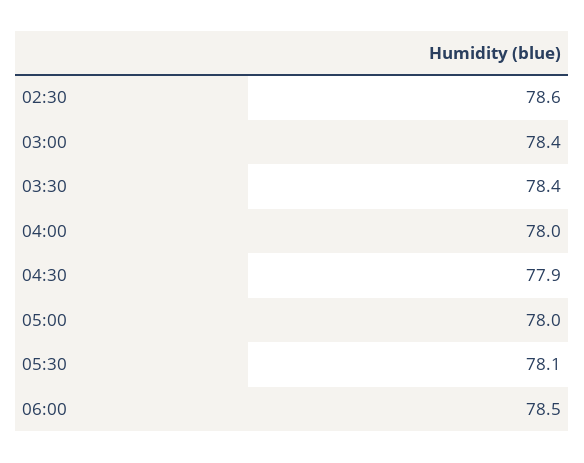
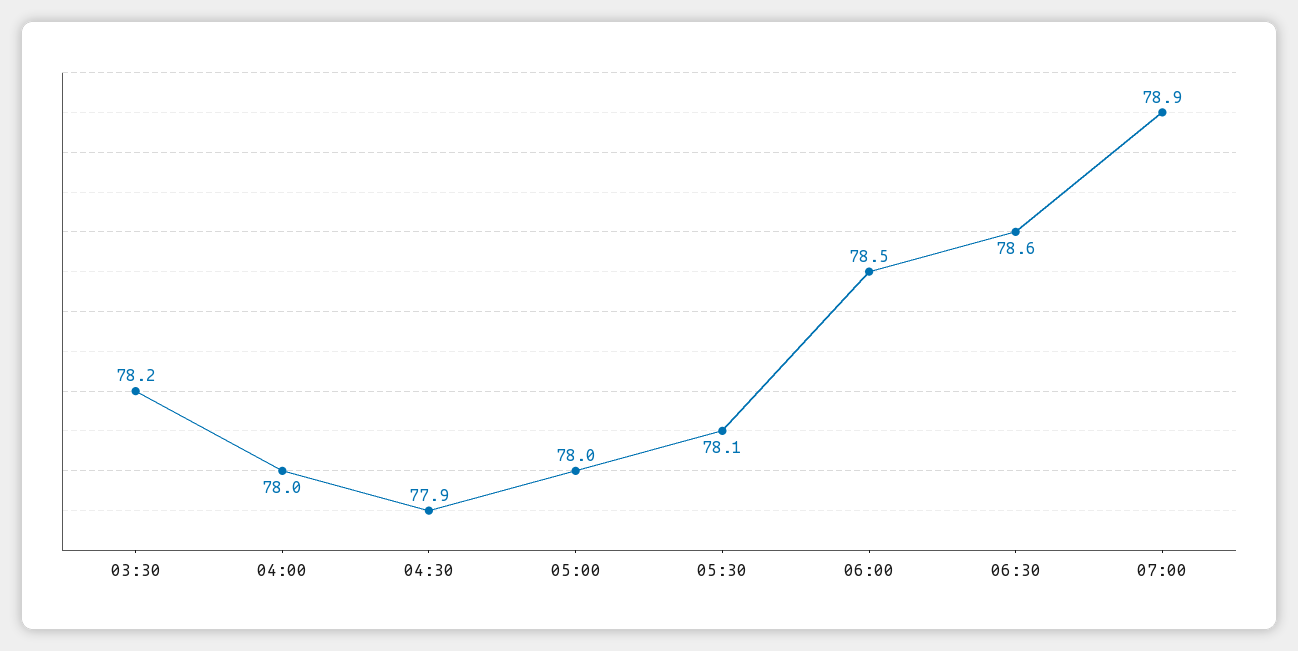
02:30: 78.6 -> none
03:00: 78.4 -> none
03:30: 78.4 -> 78.2
06:30: none -> 78.6
07:00: none -> 78.9

